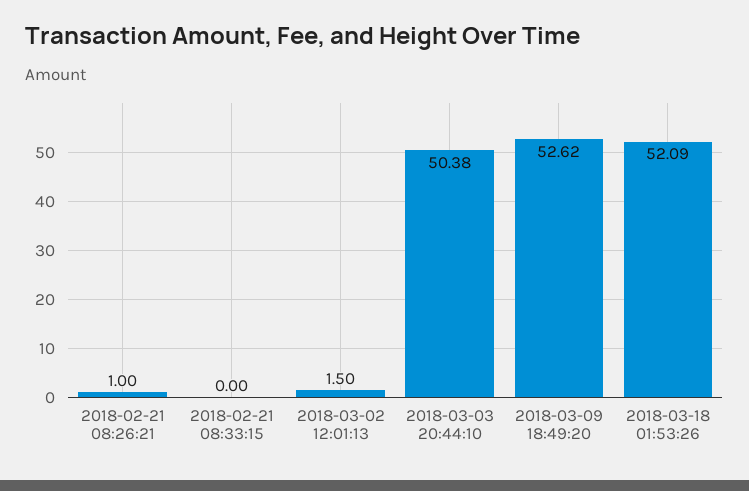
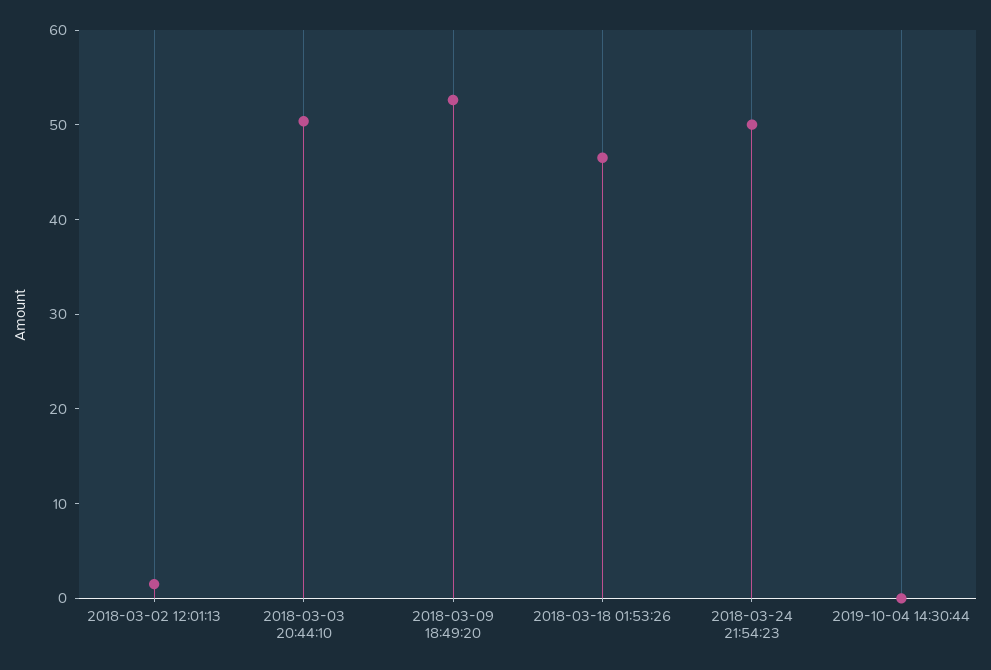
2018-02-21 08:26:21: 1 -> none
2018-02-21 08:33:15: 0 -> none
2018-03-18 01:53:26: 52.09 -> 46
2018-03-24 21:54:23: none -> 50
2019-10-04 14:30:44: none -> 0

